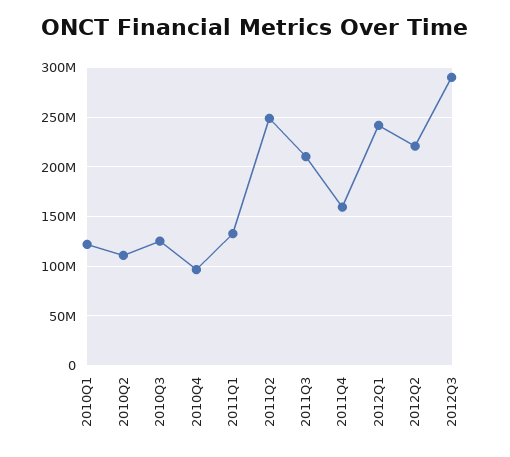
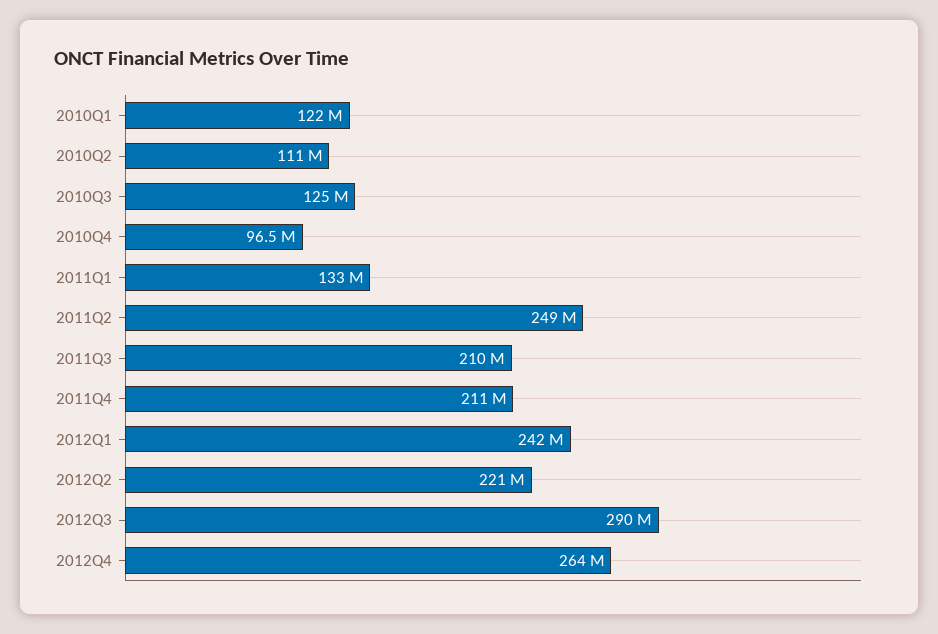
2011Q4: 160000000 -> 211000000
2012Q4: none -> 264000000

